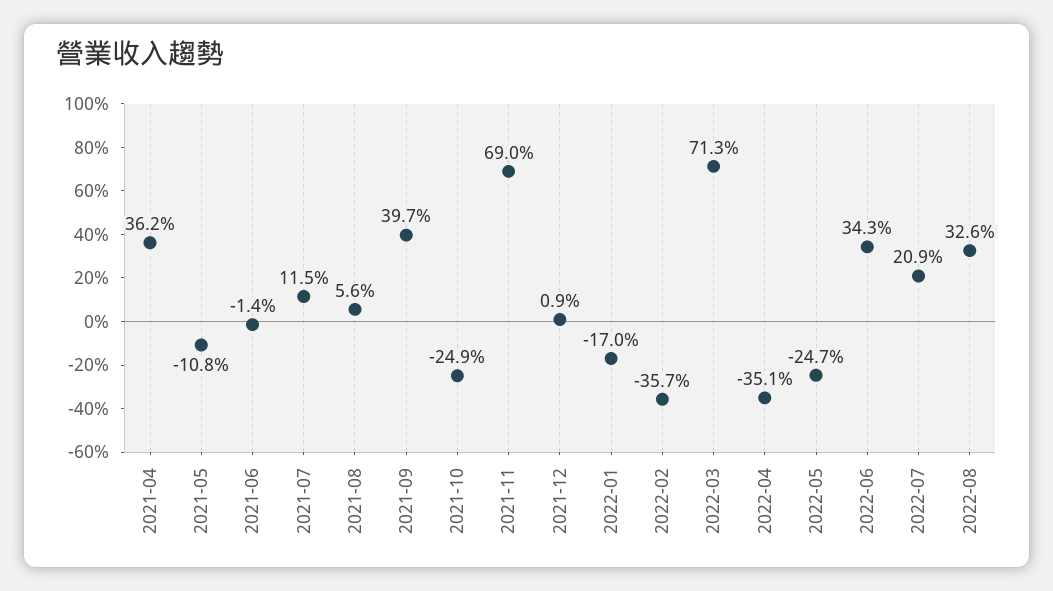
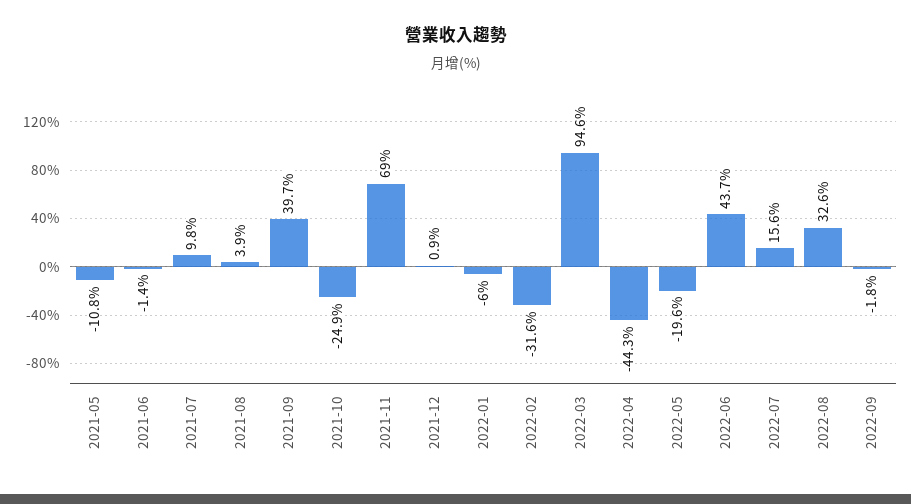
2021-04: 36.2 -> none
2021-07: 11.5 -> 9.8
2021-08: 5.6 -> 3.9
2022-01: -17 -> -6
2022-02: -35.7 -> -31.6
2022-03: 71.3 -> 94.6
2022-04: -35.1 -> -44.3
2022-05: -24.7 -> -19.6
2022-06: 34.3 -> 43.7
2022-07: 20.9 -> 15.6
2022-09: none -> -1.8

